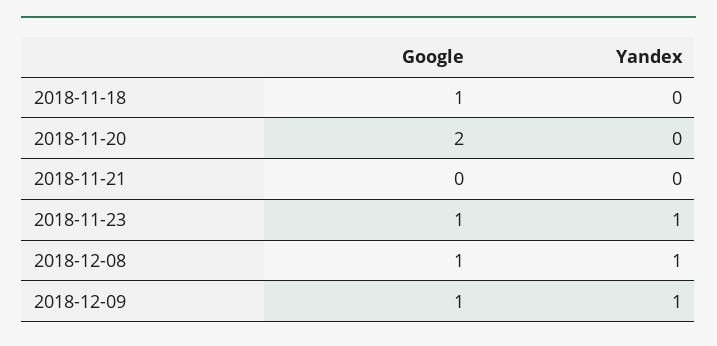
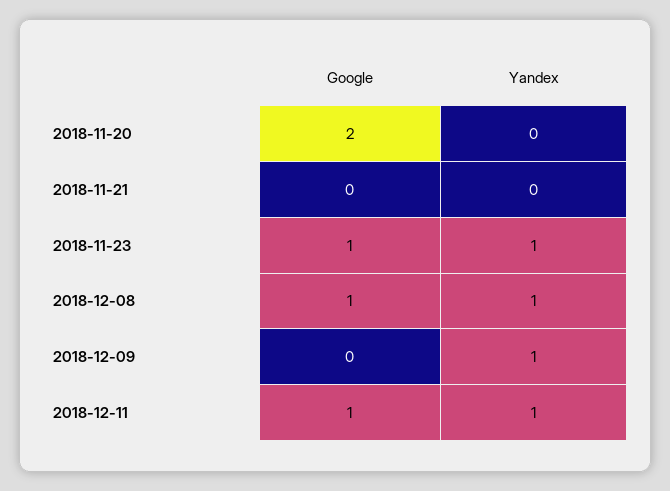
Google, 2018-11-18: 1 -> none
Yandex, 2018-11-18: 0 -> none
Google, 2018-12-09: 1 -> 0
Google, 2018-12-11: none -> 1
Yandex, 2018-12-11: none -> 1

